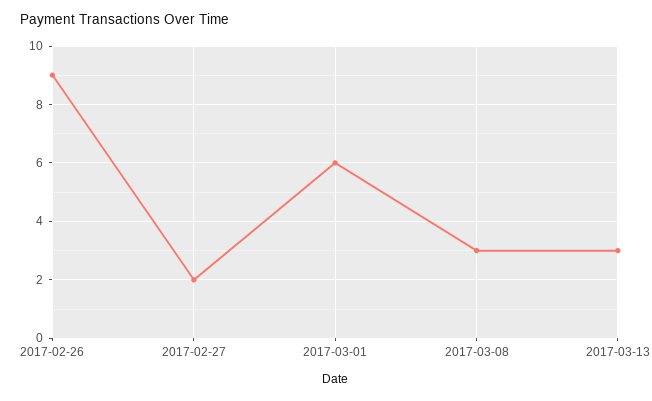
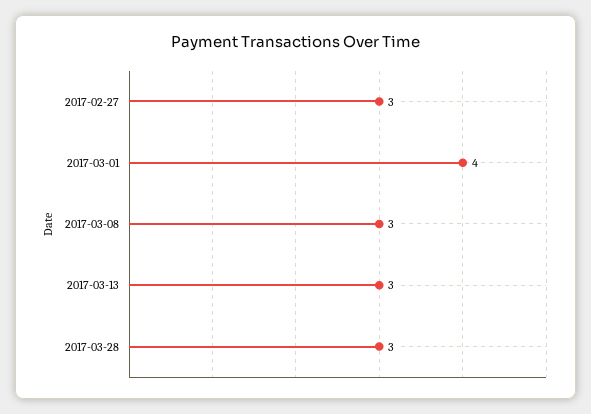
2017-02-26: 9 -> none
2017-02-27: 2 -> 3
2017-03-01: 6 -> 4
2017-03-28: none -> 3

